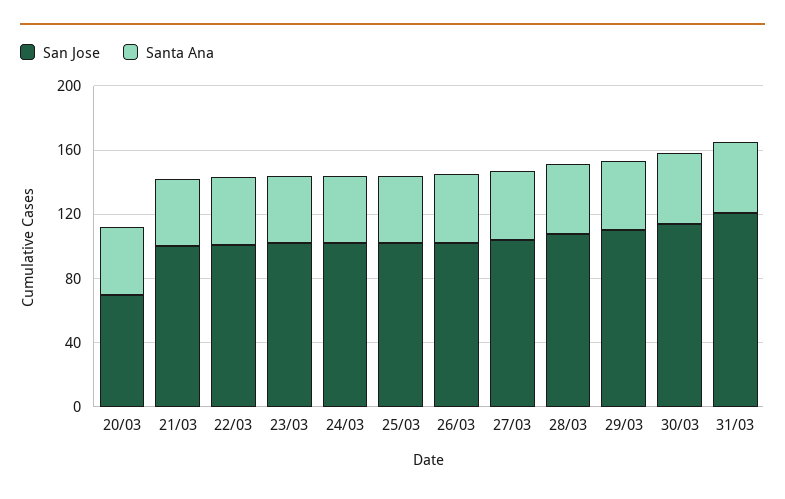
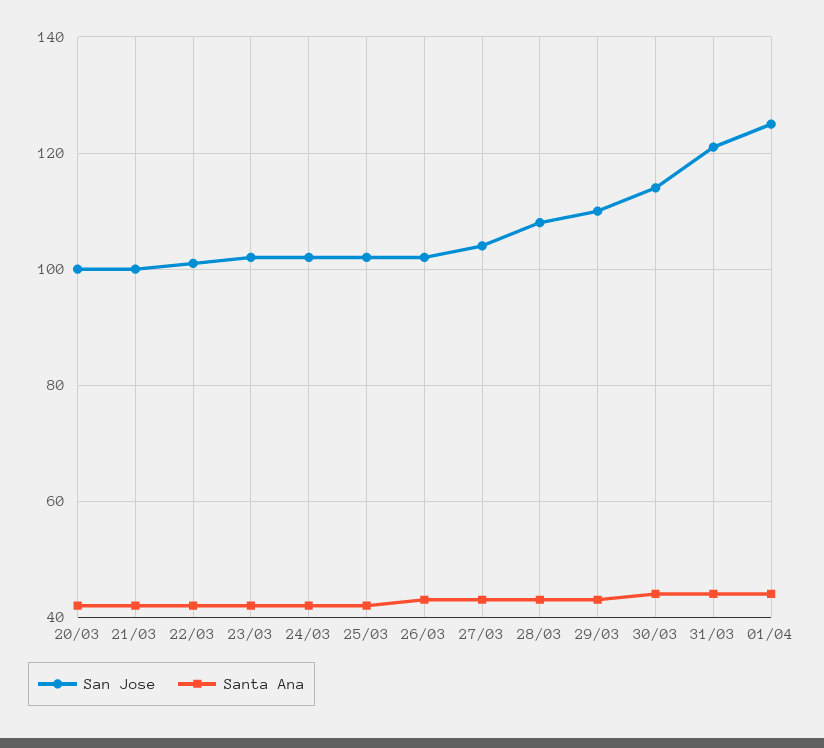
San Jose, 20/03: 70 -> 100
San Jose, 01/04: none -> 125
Santa Ana, 01/04: none -> 45

